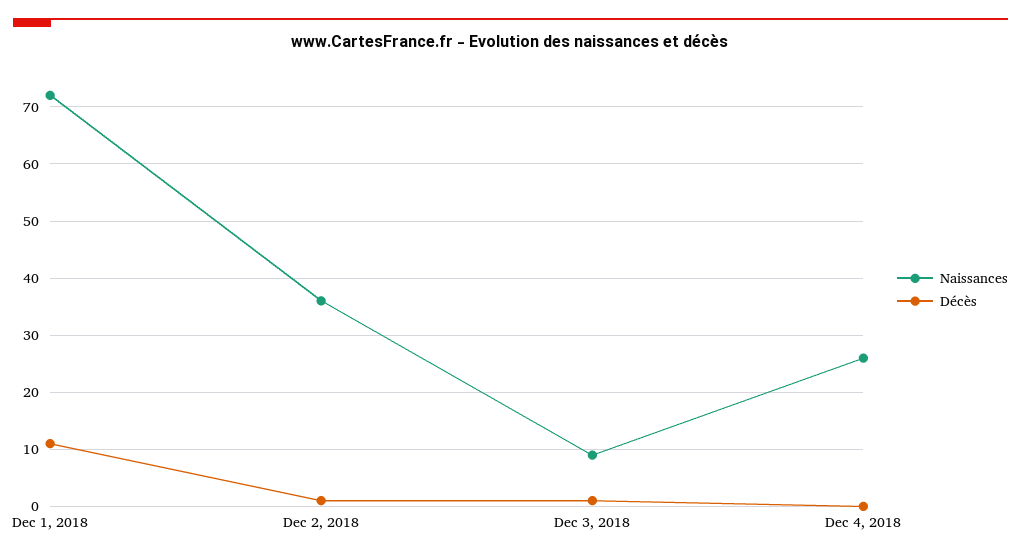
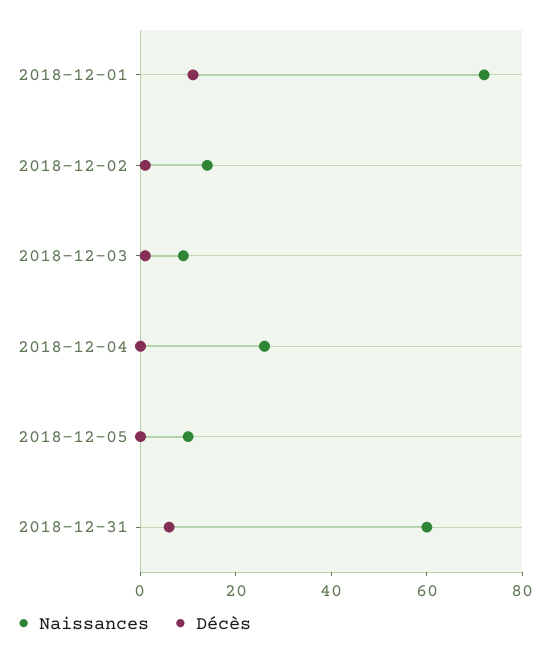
Naissances, Dec 2, 2018: 35 -> 15
Naissances, 2018-12-05: none -> 10
Décès, 2018-12-05: none -> 0
Naissances, 2018-12-31: none -> 60
Décès, 2018-12-31: none -> 5

